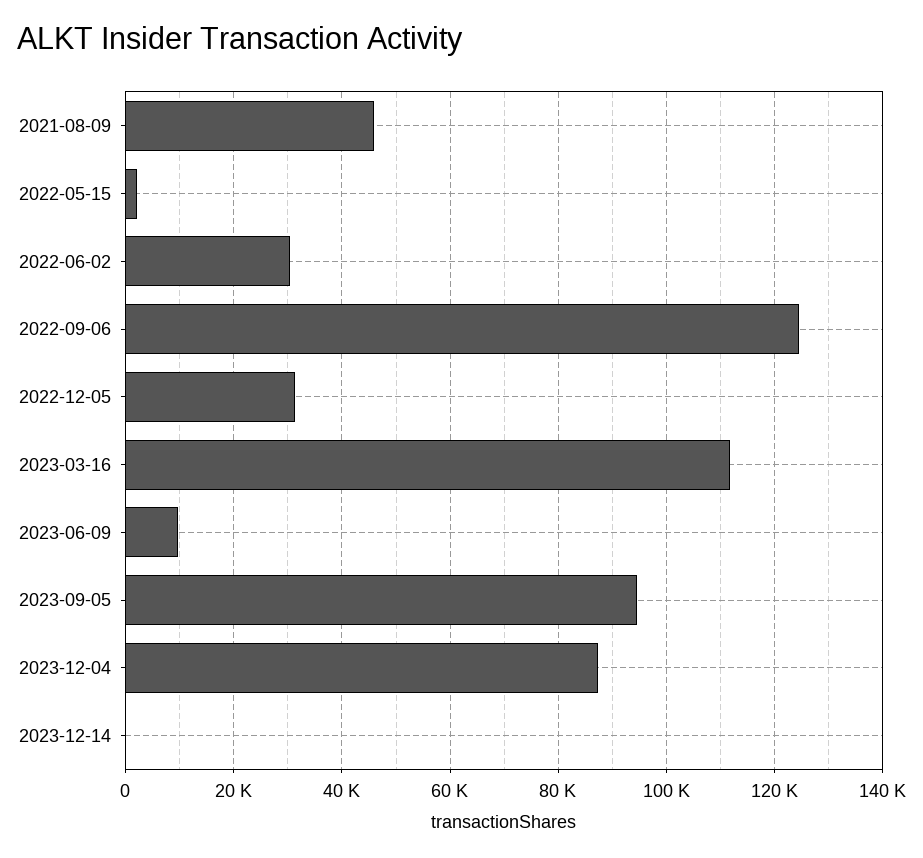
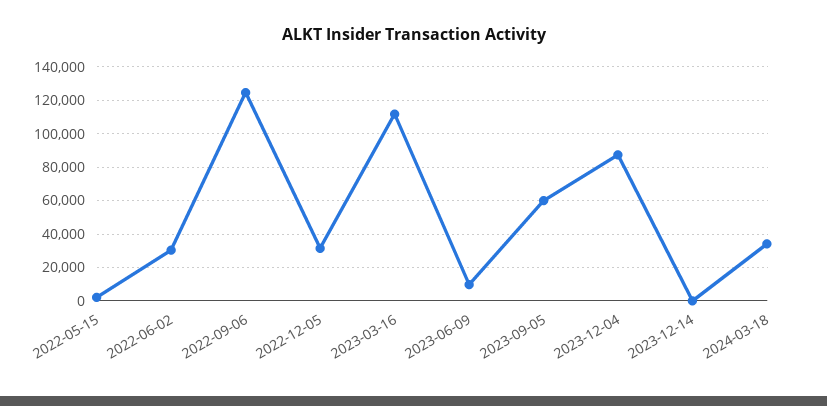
2021-08-09: 46000 -> none
2023-09-05: 94000 -> 60000
2024-03-18: none -> 35000

